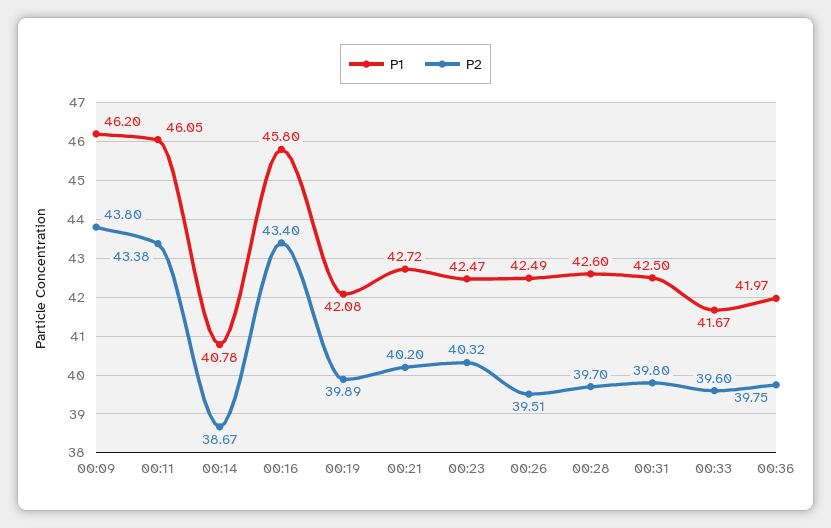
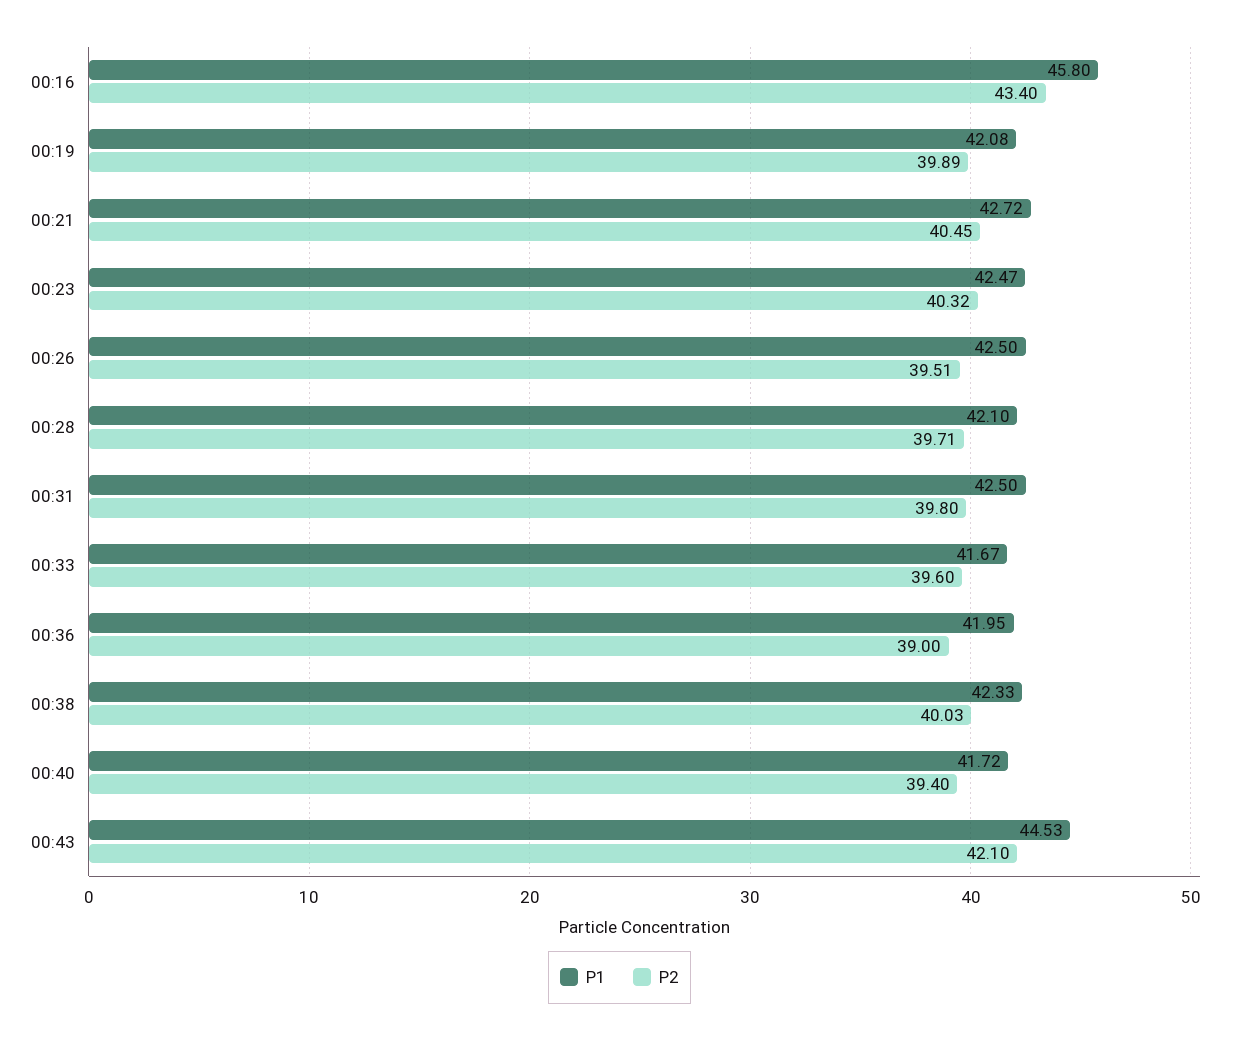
P1, 00:09: 46.2 -> none
P2, 00:09: 43.8 -> none
P1, 00:11: 46.05 -> none
P2, 00:11: 43.38 -> none
P1, 00:14: 40.78 -> none
P2, 00:14: 38.67 -> none
P2, 00:21: 40.2 -> 40.45
P1, 00:26: 42.49 -> 42.5
P1, 00:28: 42.6 -> 42.1
P2, 00:28: 39.7 -> 39.71
P1, 00:36: 41.97 -> 41.95
P2, 00:36: 39.75 -> 39
P1, 00:38: none -> 42.33
P2, 00:38: none -> 40.03
P1, 00:40: none -> 41.72
P2, 00:40: none -> 39.4
P1, 00:43: none -> 44.53
P2, 00:43: none -> 42.1

